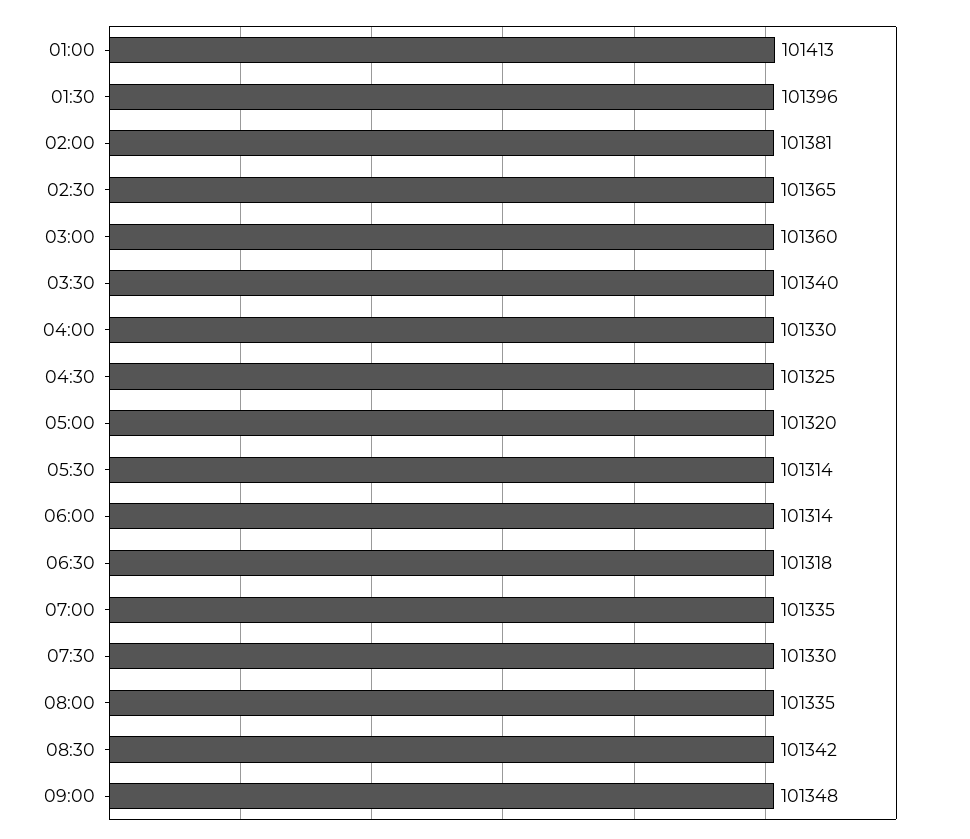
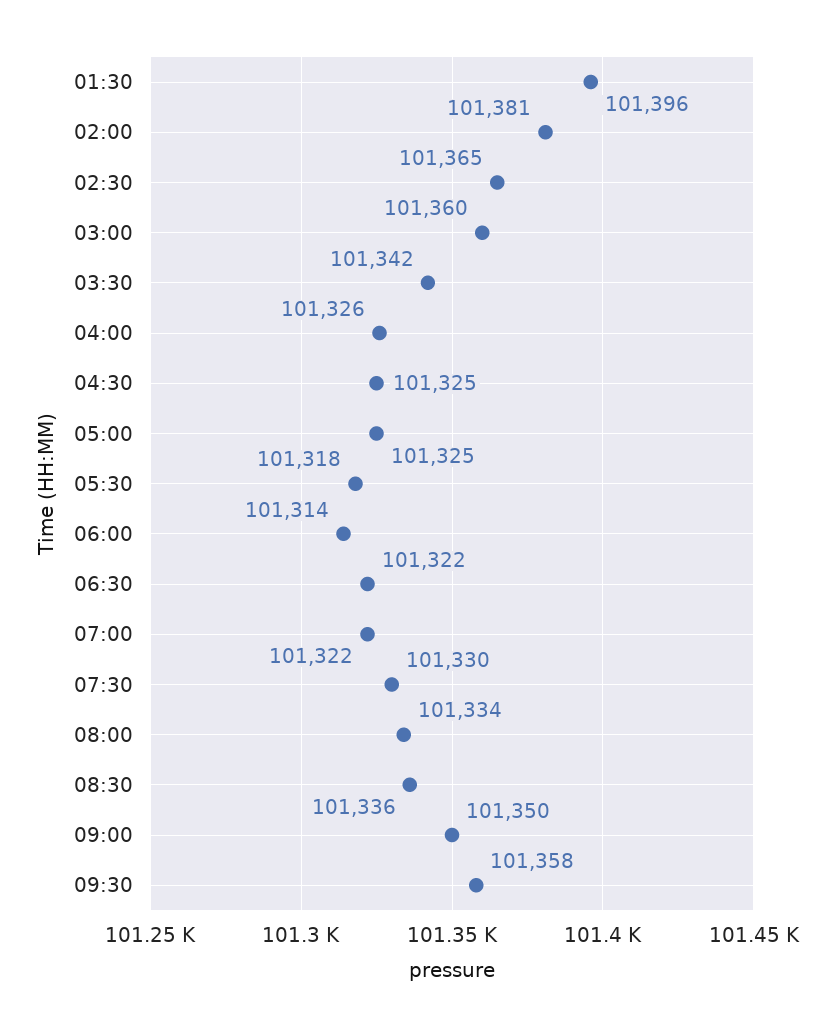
01:00: 101413 -> none
03:30: 101340 -> 101342
04:00: 101330 -> 101326
05:00: 101320 -> 101325
05:30: 101314 -> 101318
06:30: 101318 -> 101322
07:00: 101335 -> 101322
08:00: 101335 -> 101334
08:30: 101342 -> 101336
09:00: 101348 -> 101350
09:30: none -> 101358

